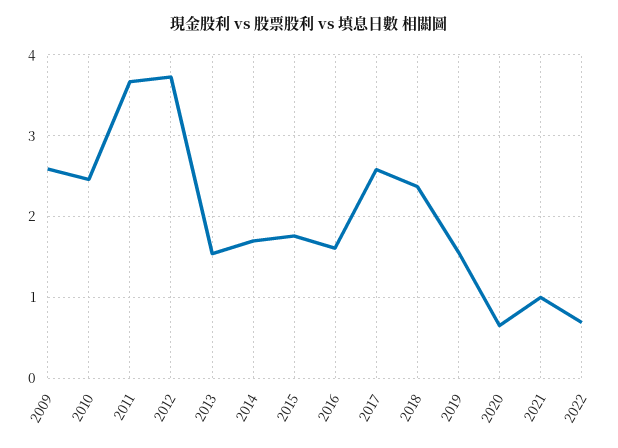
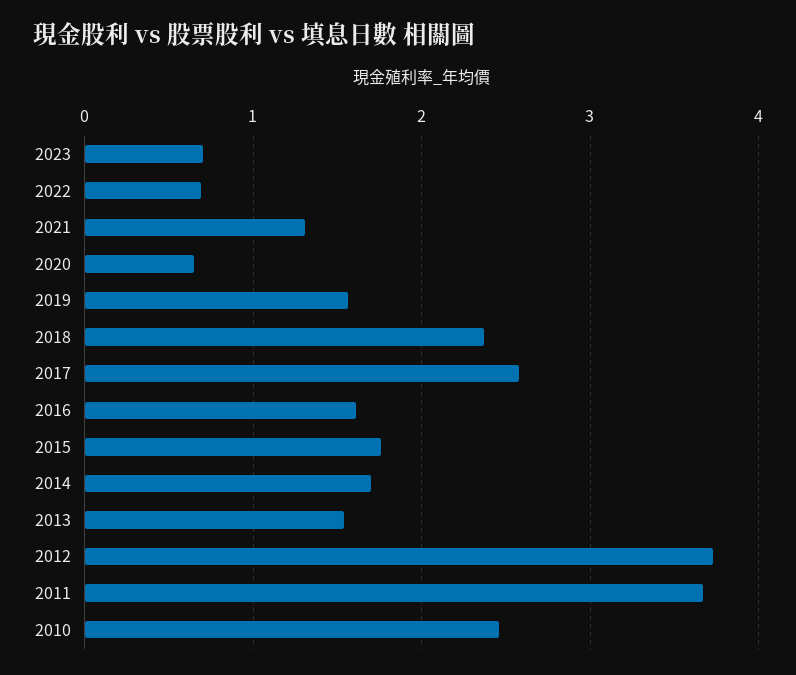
2009: 2.6 -> none
2021: 1 -> 1.3
2023: none -> 0.7

